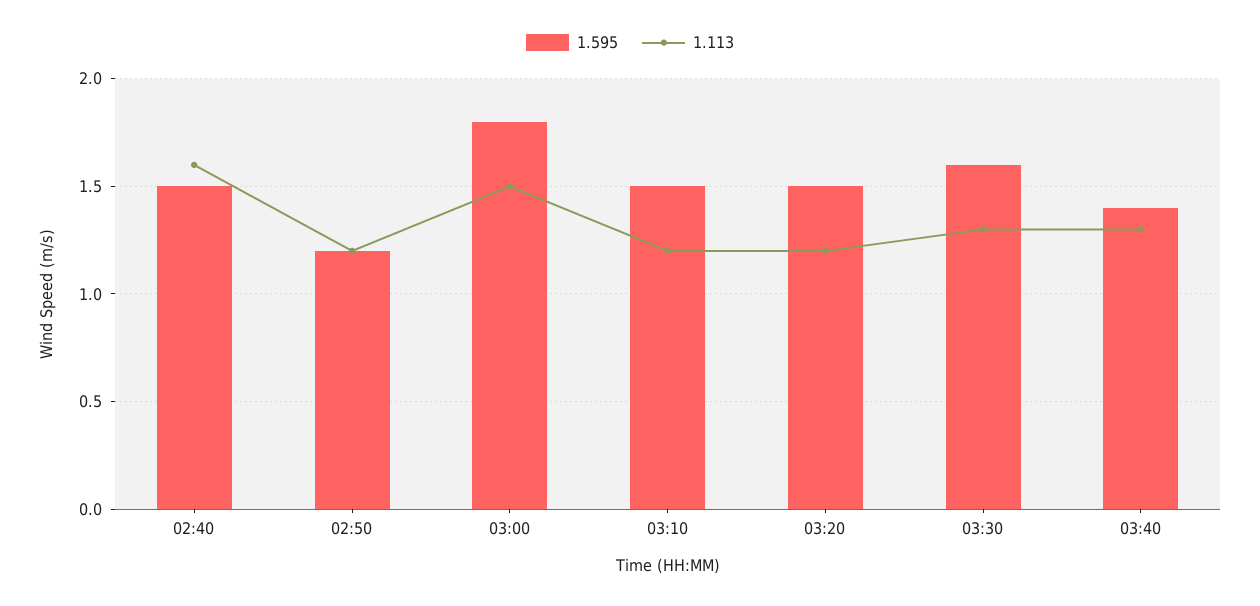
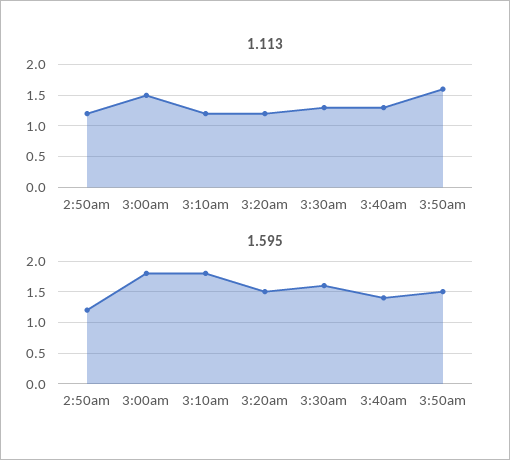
1.595, 02:40: 1.5 -> none
1.113, 02:40: 1.6 -> none
1.595, 03:10: 1.5 -> 1.8
1.113, 3:50am: none -> 1.6
1.595, 3:50am: none -> 1.5

